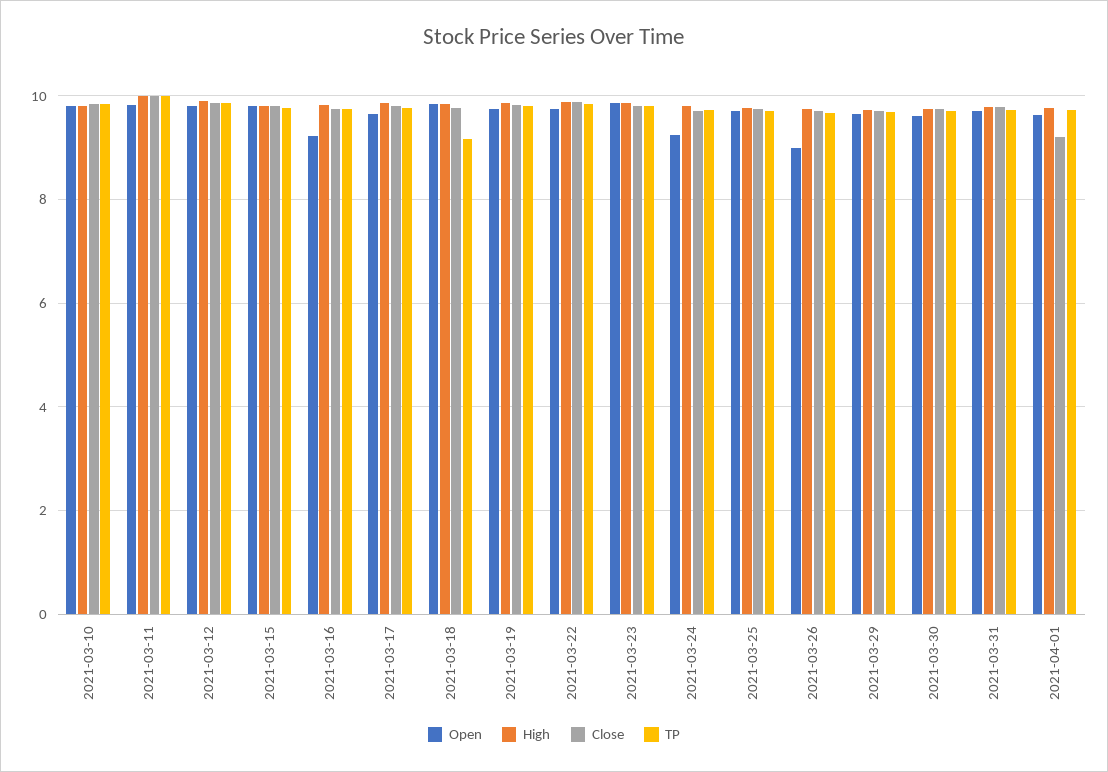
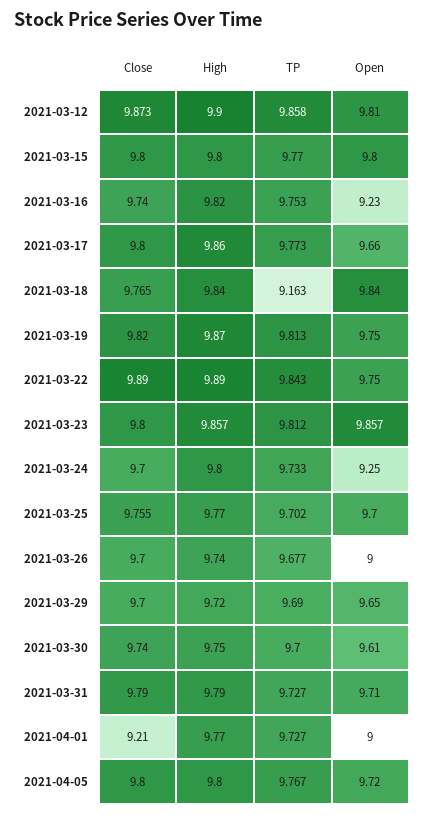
Open, 2021-03-10: 9.8 -> none
High, 2021-03-10: 9.8 -> none
Close, 2021-03-10: 9.8 -> none
TP, 2021-03-10: 9.8 -> none
Open, 2021-03-11: 9.8 -> none
High, 2021-03-11: 10 -> none
Close, 2021-03-11: 10 -> none
TP, 2021-03-11: 10 -> none
Open, 2021-04-01: 9.6 -> 9
Close, 2021-04-05: none -> 9.8
High, 2021-04-05: none -> 9.8
TP, 2021-04-05: none -> 9.767
Open, 2021-04-05: none -> 9.72

